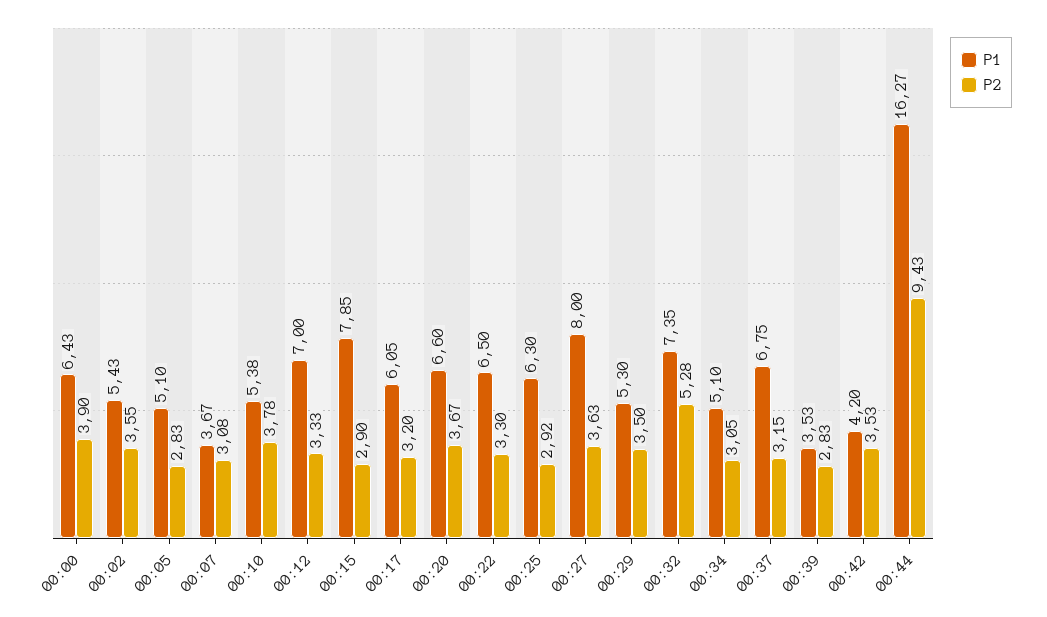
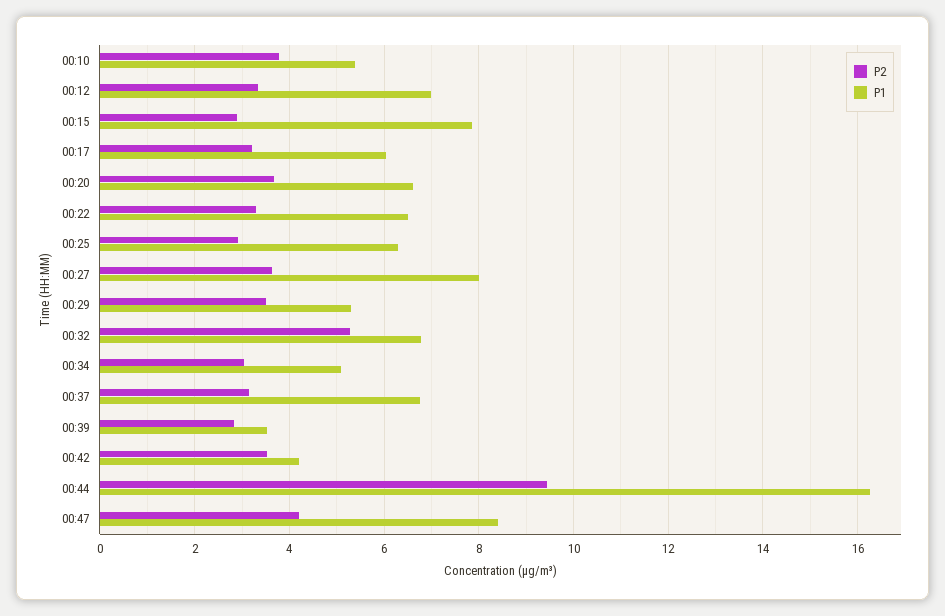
P1, 00:00: 6.43 -> none
P2, 00:00: 3.9 -> none
P1, 00:02: 5.43 -> none
P2, 00:02: 3.55 -> none
P1, 00:05: 5.1 -> none
P2, 00:05: 2.83 -> none
P1, 00:07: 3.67 -> none
P2, 00:07: 3.08 -> none
P1, 00:32: 7.35 -> 6.8
P2, 00:47: none -> 4.2
P1, 00:47: none -> 8.4

